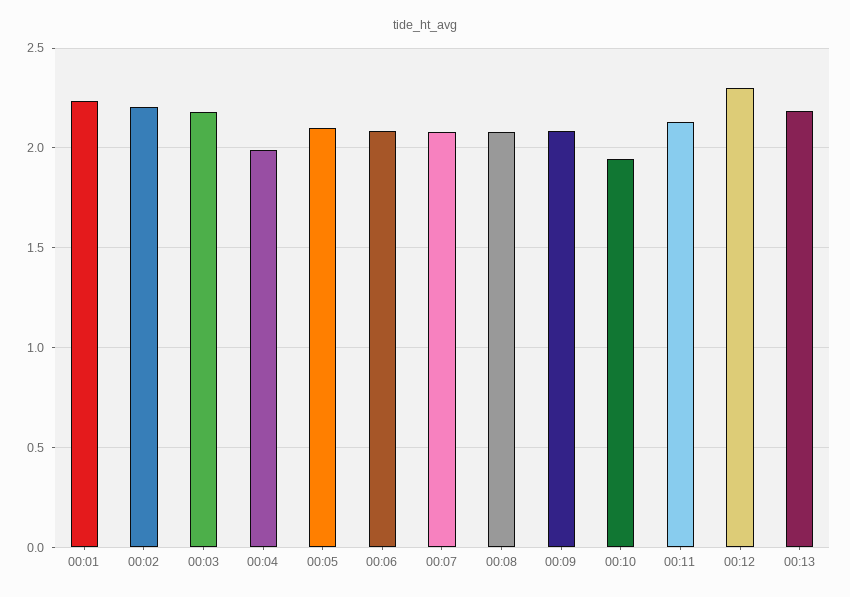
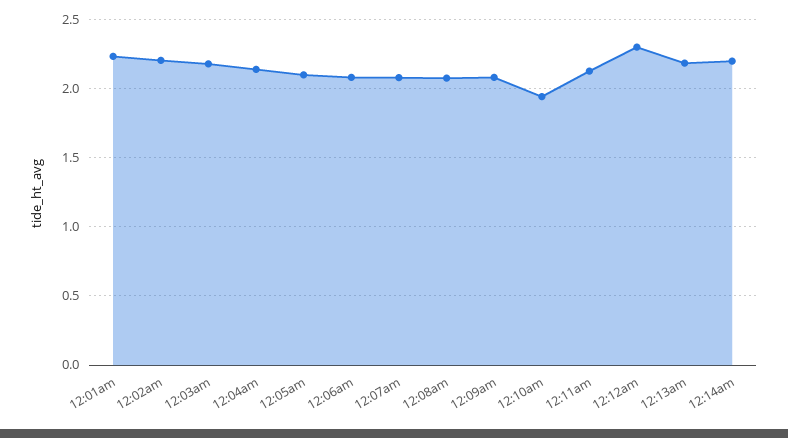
00:04: 2 -> 2.15
12:14am: none -> 2.2

